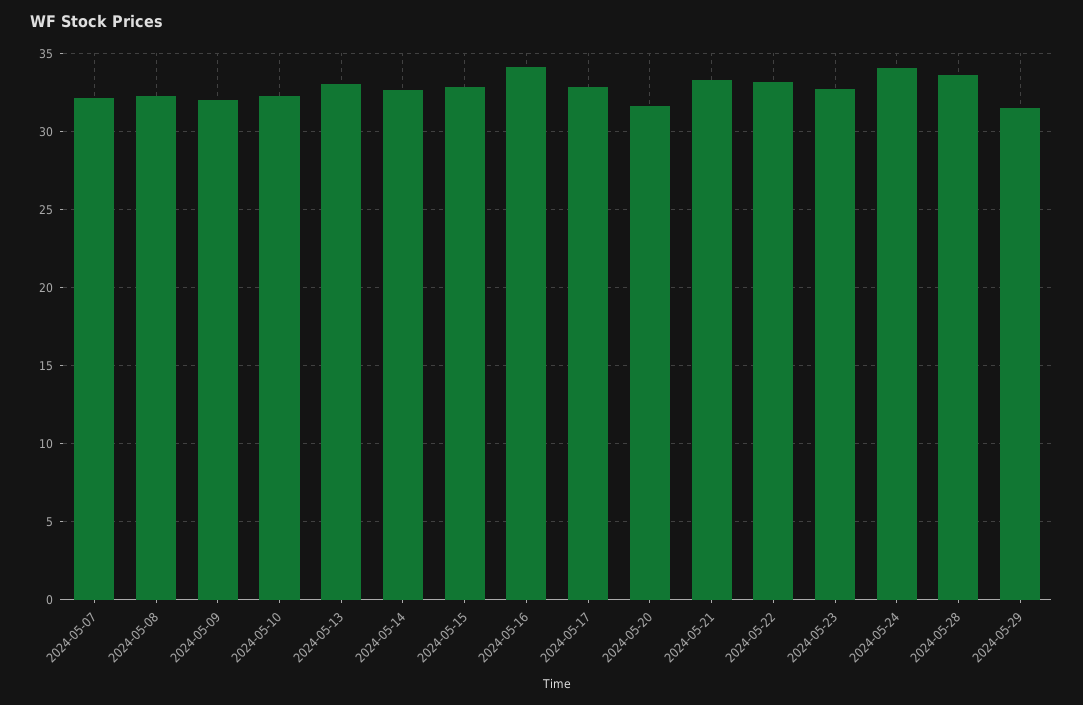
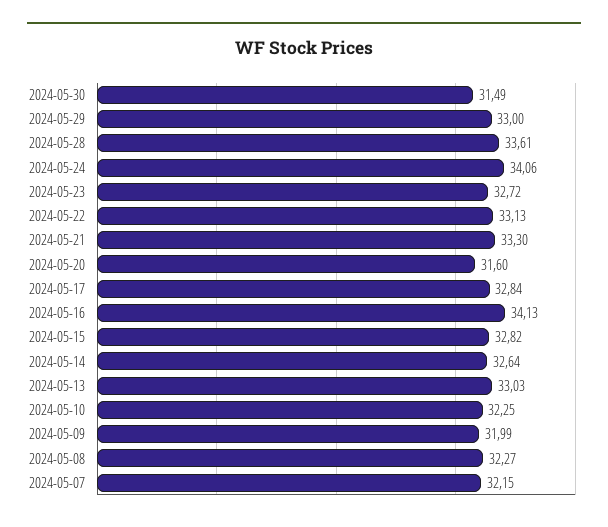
2024-05-29: 31.5 -> 33
2024-05-30: none -> 31.49

